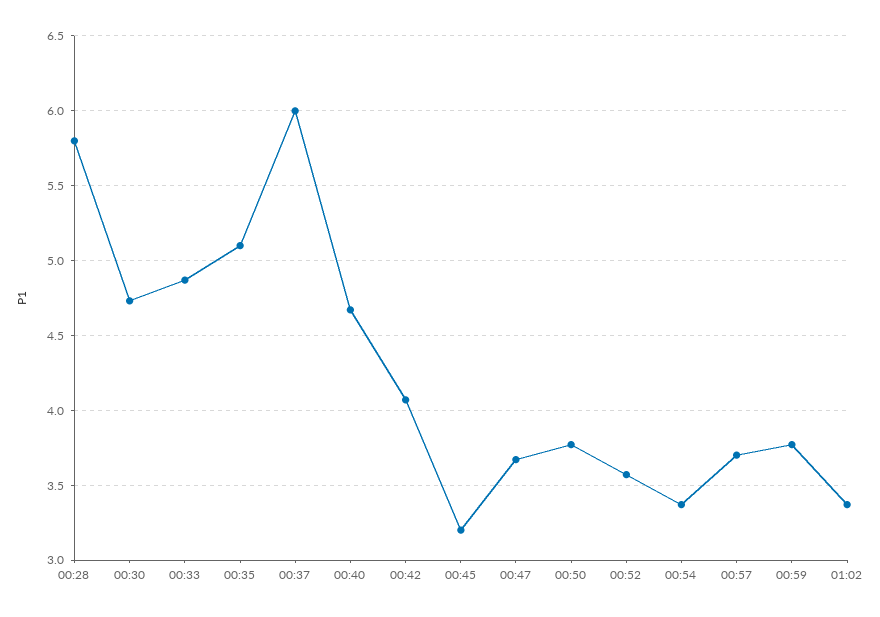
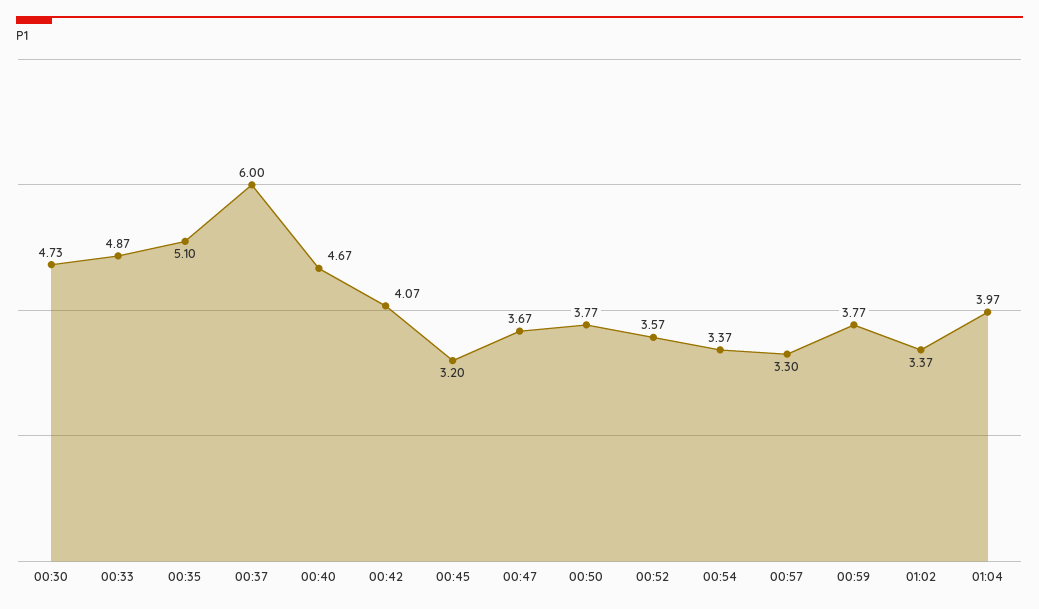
00:28: 5.8 -> none
00:57: 3.7 -> 3.3
01:04: none -> 3.97

